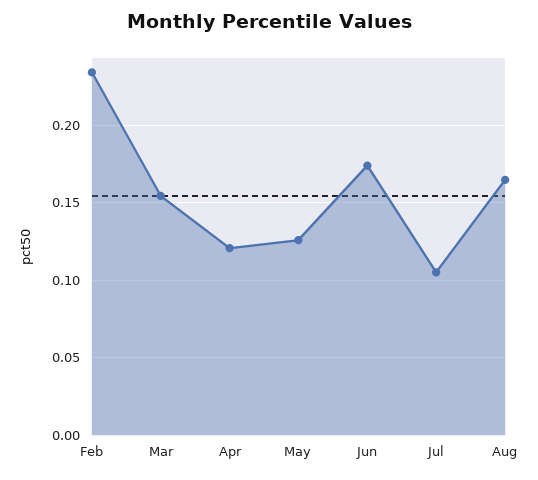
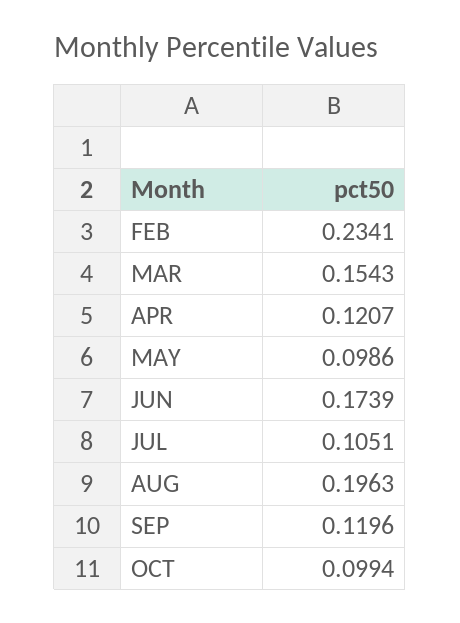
May: 0.125 -> 0.0986
Aug: 0.165 -> 0.1963
SEP: none -> 0.1196
OCT: none -> 0.0994

